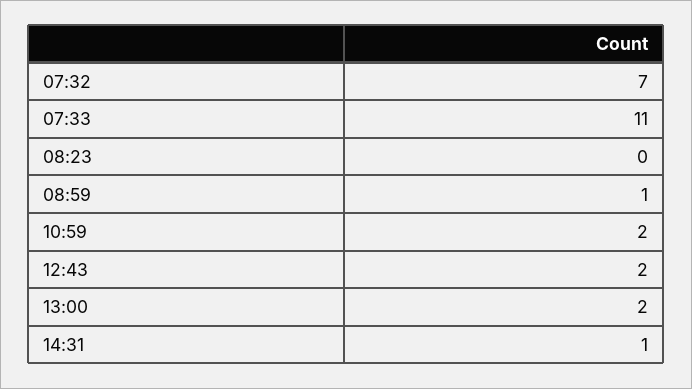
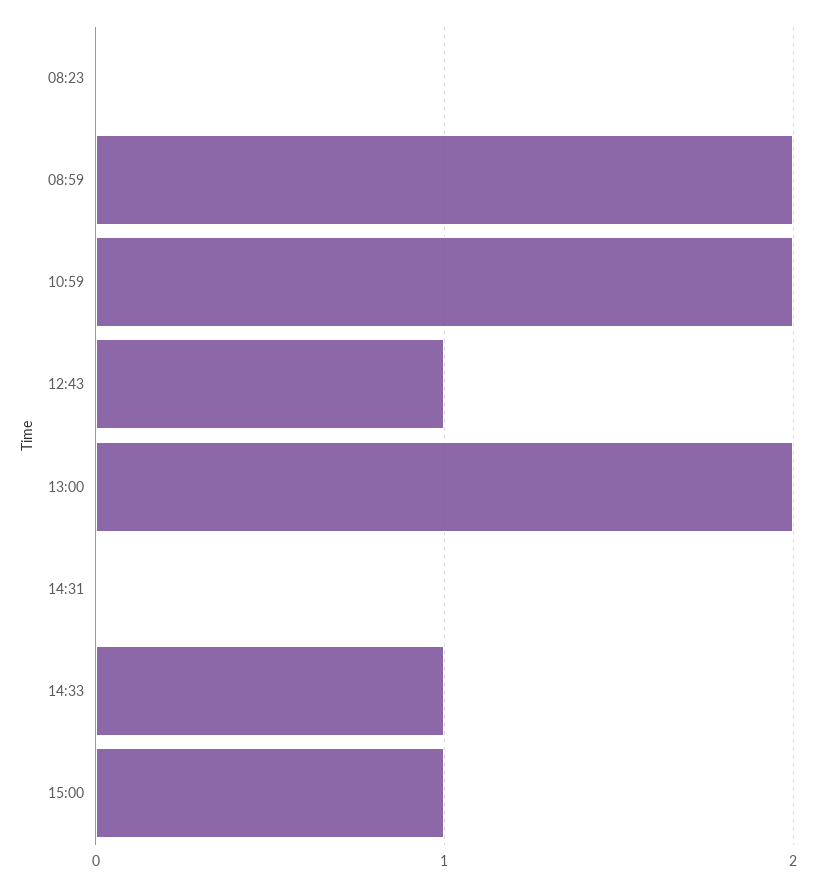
07:32: 7 -> none
07:33: 11 -> none
08:59: 1 -> 2
12:43: 2 -> 1
14:31: 1 -> 0
14:33: none -> 1
15:00: none -> 1

